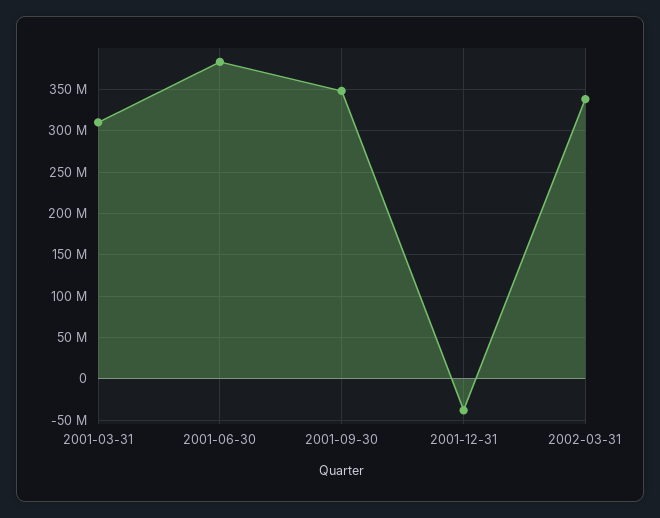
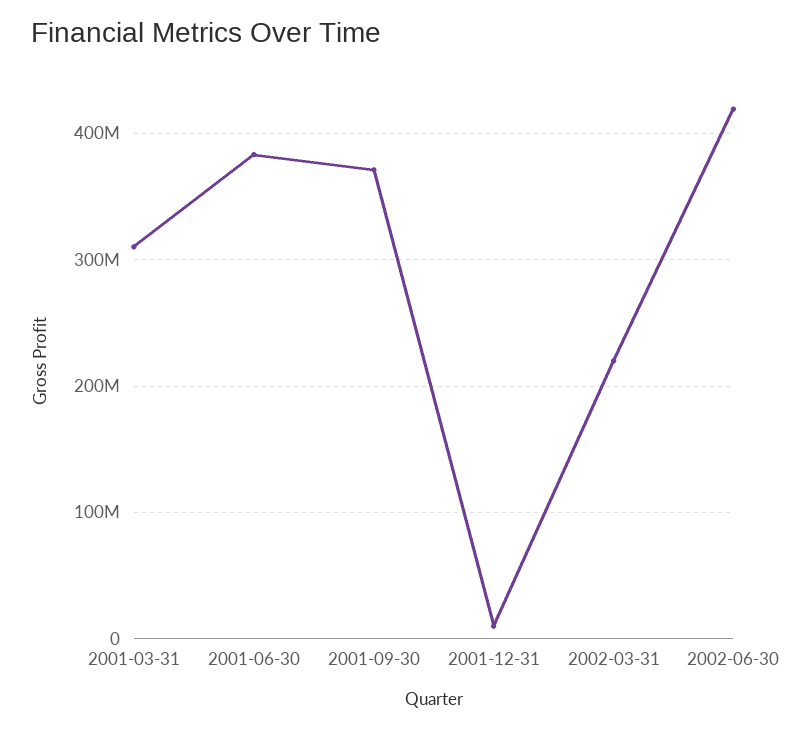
2001-09-30: 350000000 -> 370000000
2001-12-31: -40000000 -> 10000000
2002-03-31: 340000000 -> 220000000
2002-06-30: none -> 420000000

